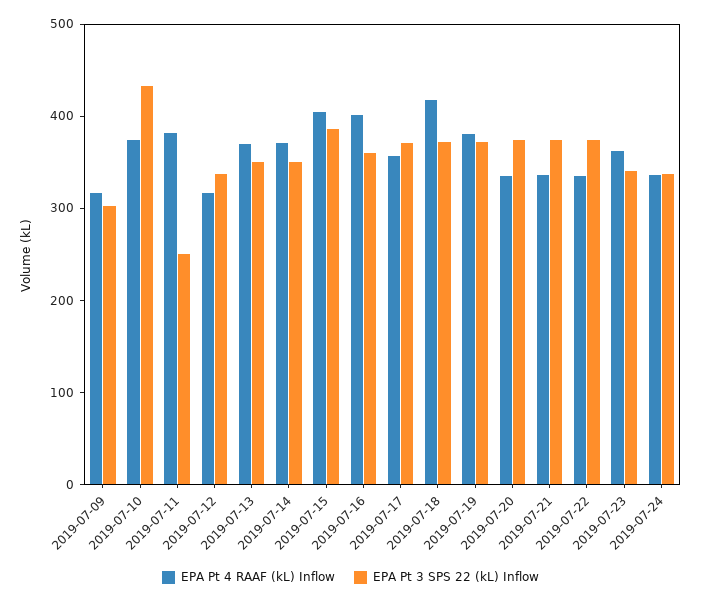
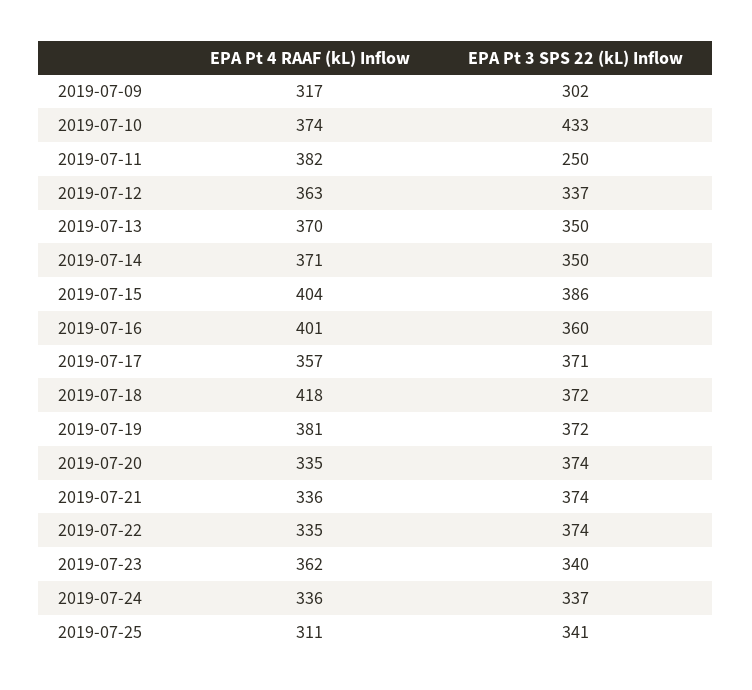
EPA Pt 4 RAAF (kL) Inflow, 2019-07-12: 320 -> 363
EPA Pt 4 RAAF (kL) Inflow, 2019-07-25: none -> 311
EPA Pt 3 SPS 22 (kL) Inflow, 2019-07-25: none -> 341

